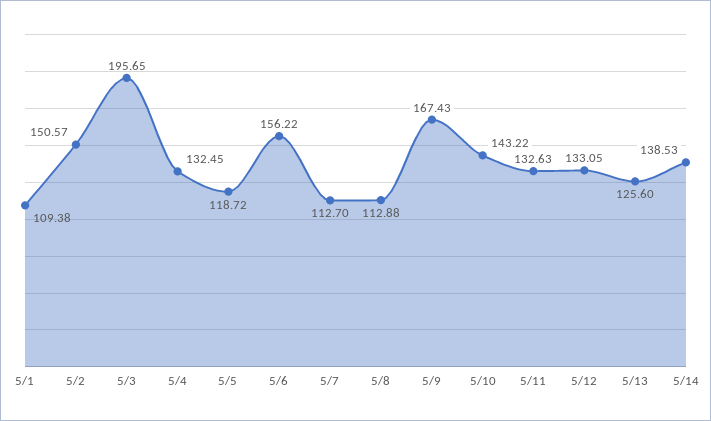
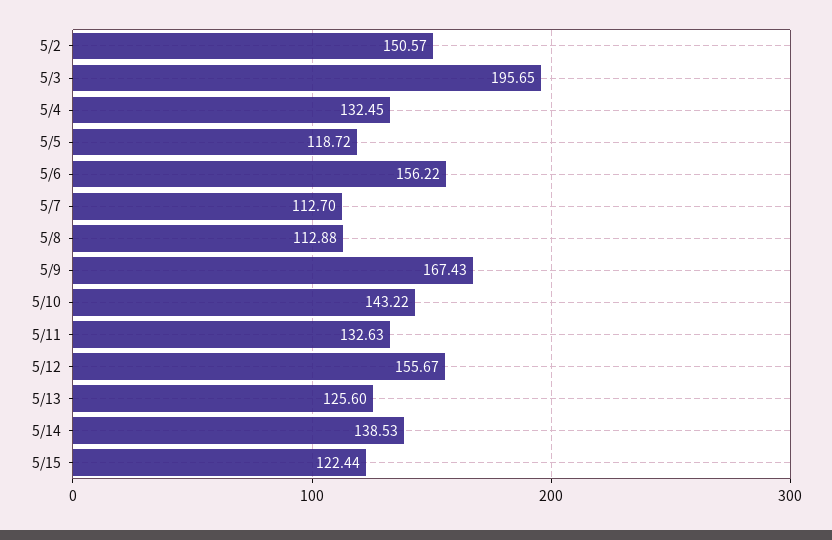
5/1: 109.38 -> none
5/12: 133.05 -> 155.67
5/15: none -> 122.44

